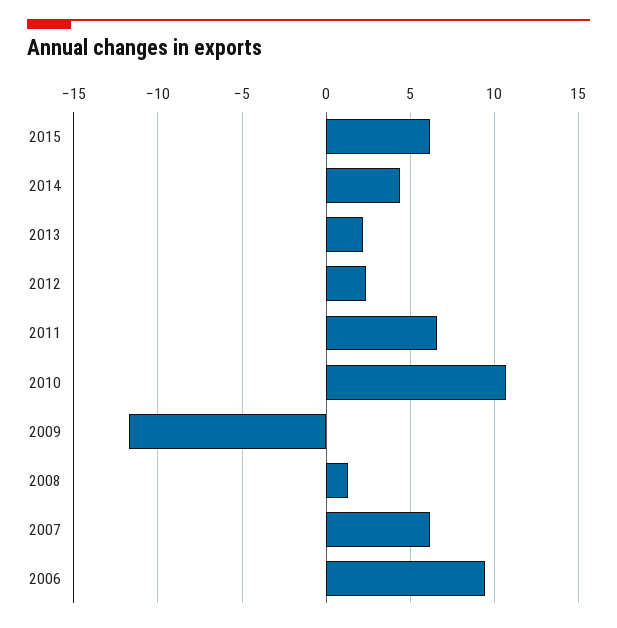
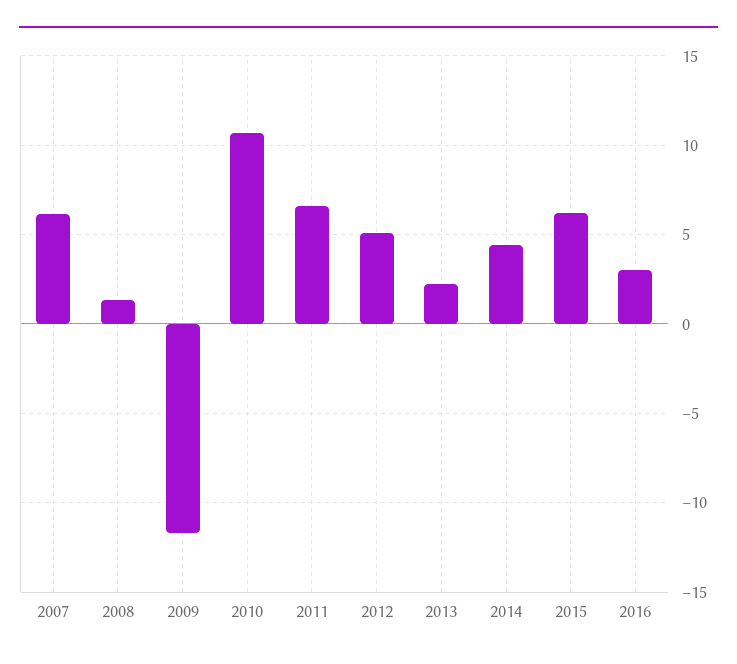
2012: 2.5 -> 5
2006: 9.5 -> none
2016: none -> 3

